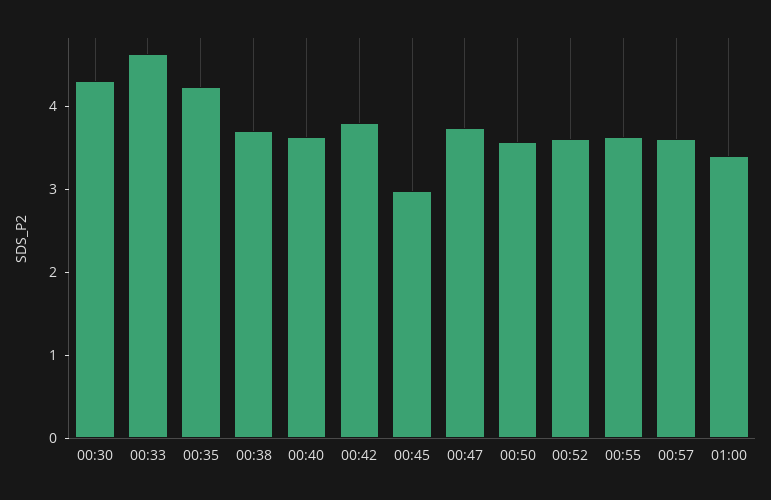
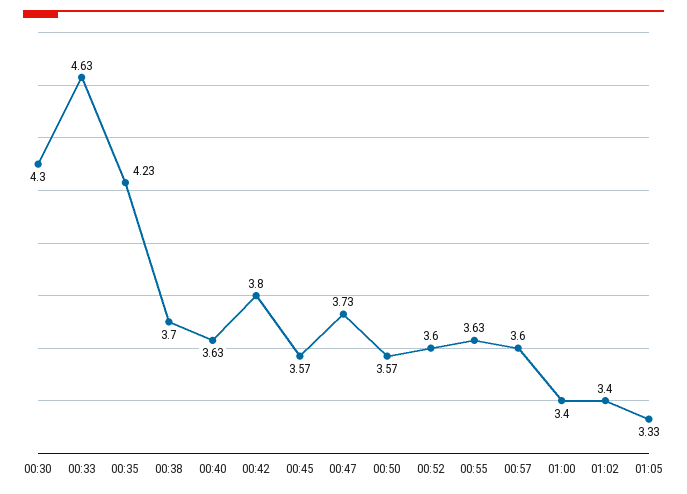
00:45: 3 -> 3.57
01:02: none -> 3.4
01:05: none -> 3.33

